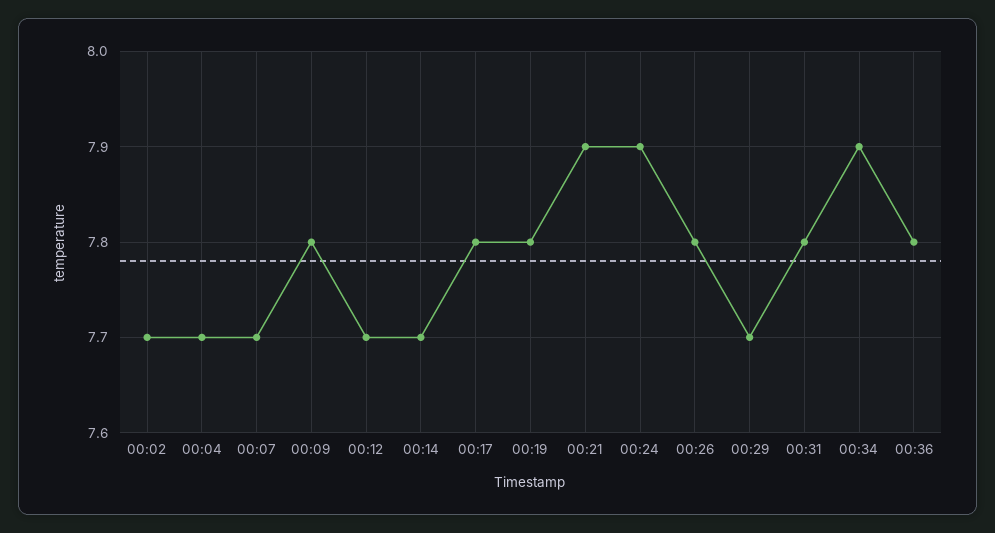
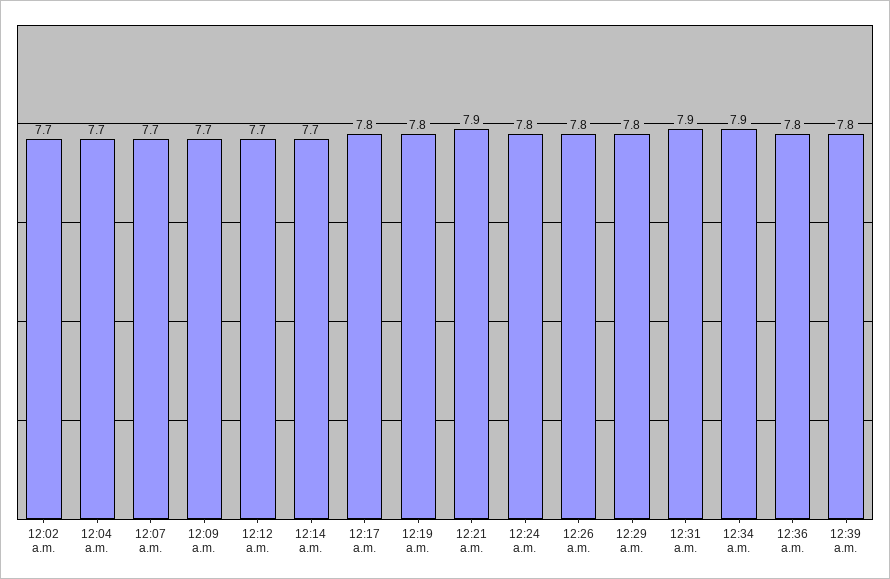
00:09: 7.8 -> 7.7
00:24: 7.9 -> 7.8
00:29: 7.7 -> 7.8
00:31: 7.8 -> 7.9
12:39 a.m.: none -> 7.8

